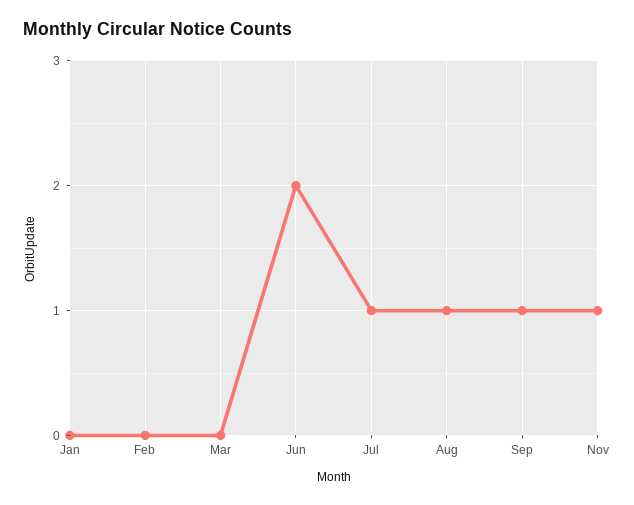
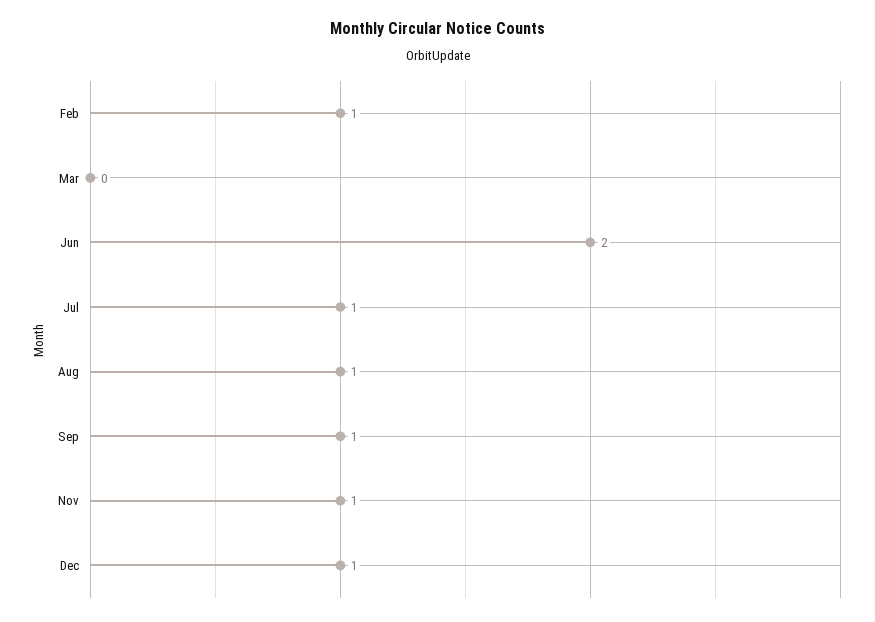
Jan: 0 -> none
Feb: 0 -> 1
Dec: none -> 1

